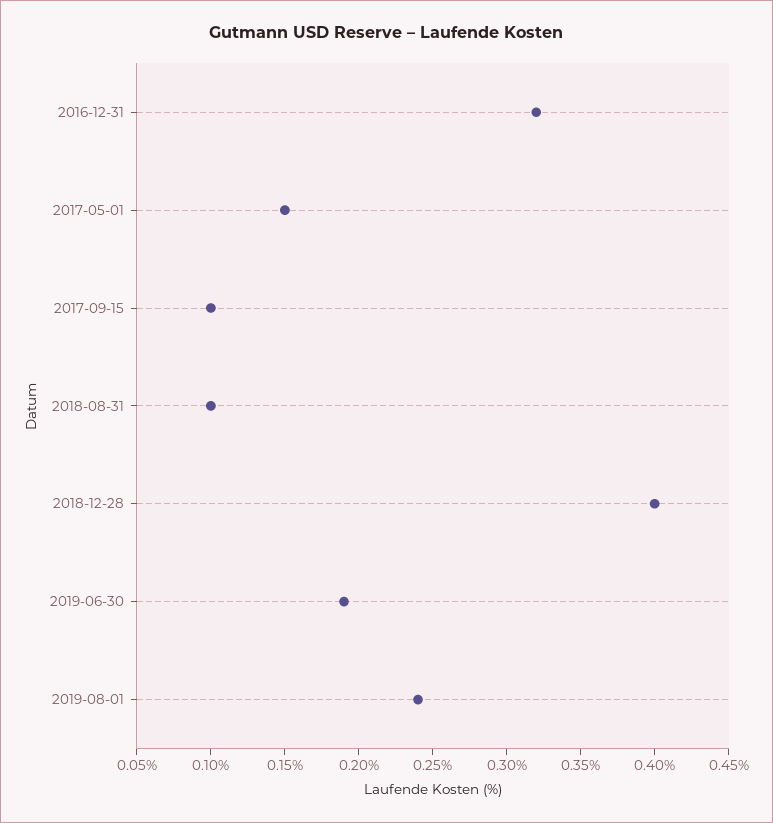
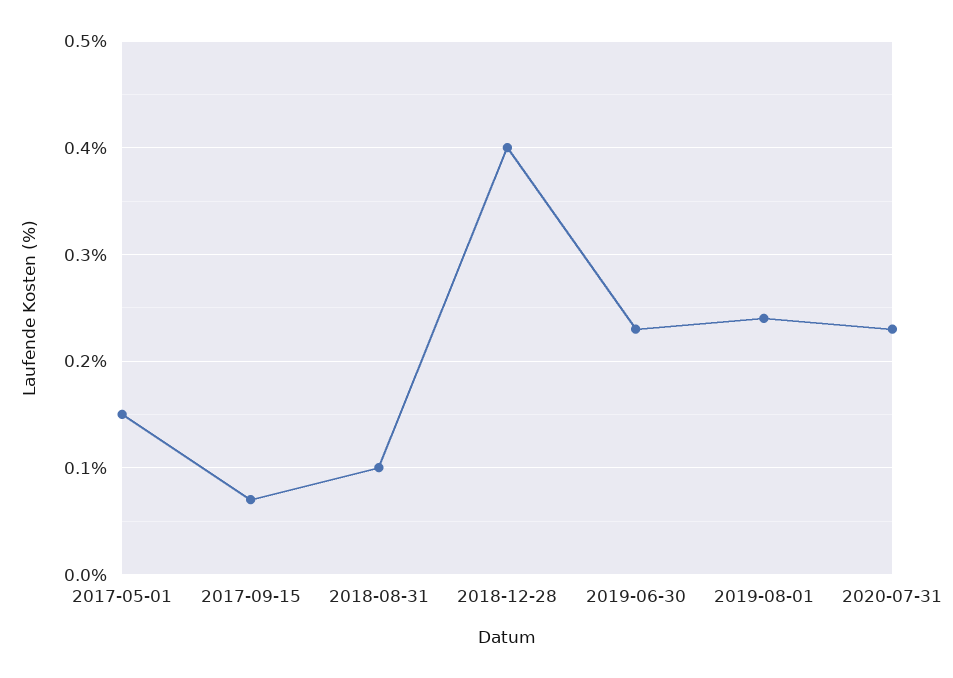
2016-12-31: 0.32 -> none
2017-09-15: 0.1 -> 0.07
2019-06-30: 0.19 -> 0.23
2020-07-31: none -> 0.23

